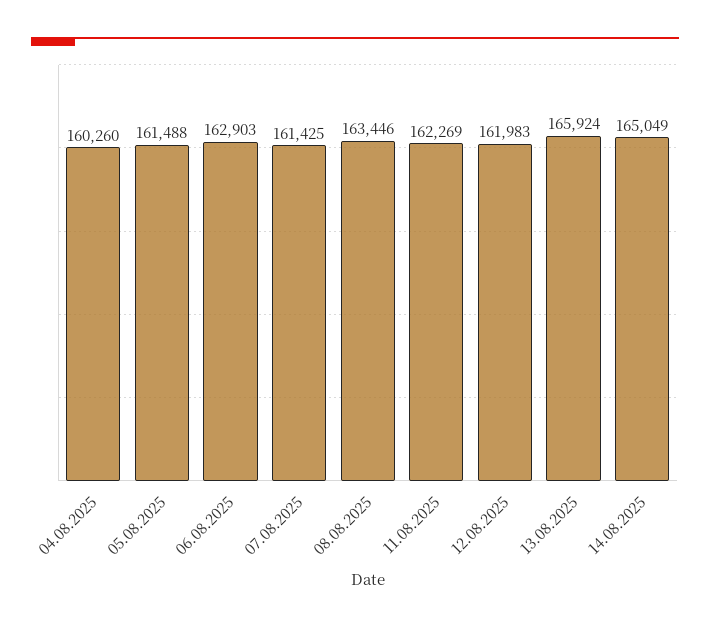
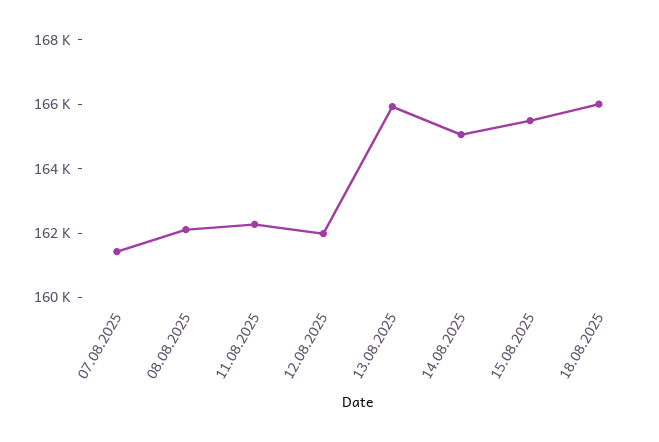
04.08.2025: 160260 -> none
05.08.2025: 161488 -> none
06.08.2025: 162903 -> none
08.08.2025: 163446 -> 162000
15.08.2025: none -> 165500
18.08.2025: none -> 166000

